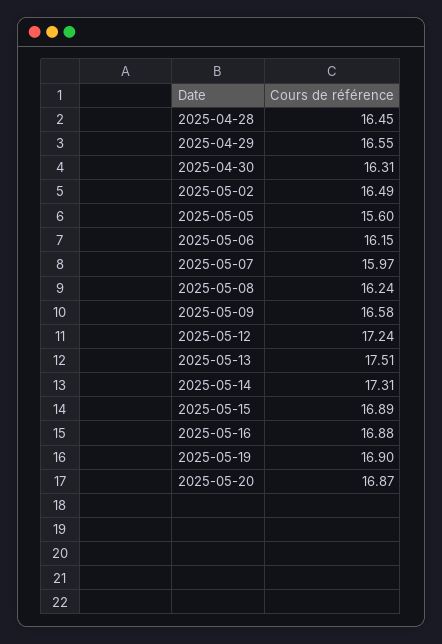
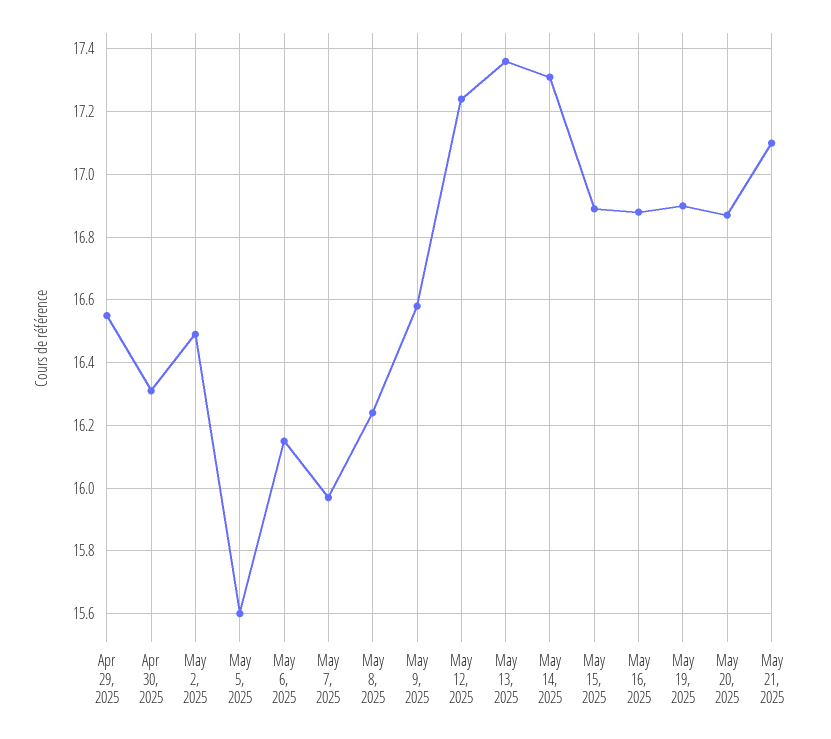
2025-04-28: 16.45 -> none
2025-05-13: 17.51 -> 17.35
May 21, 2025: none -> 17.1

